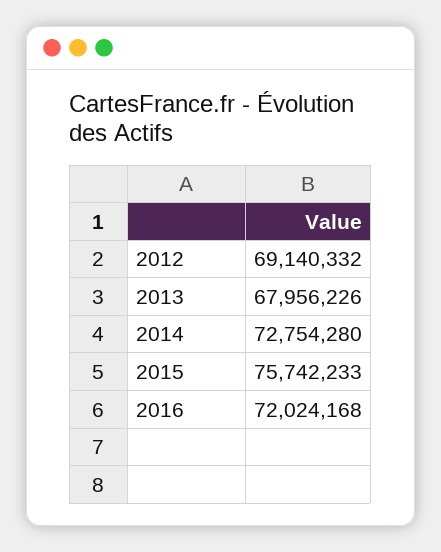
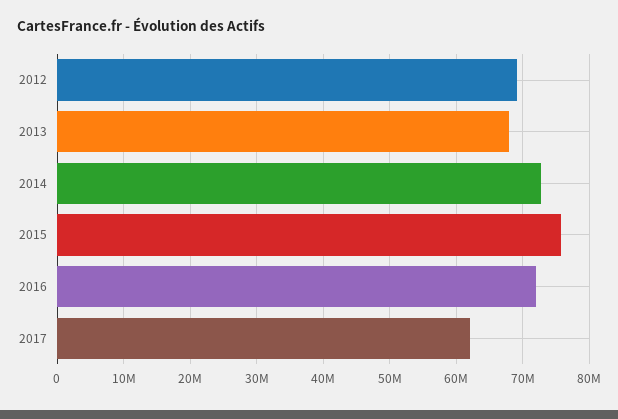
2017: none -> 62000000

